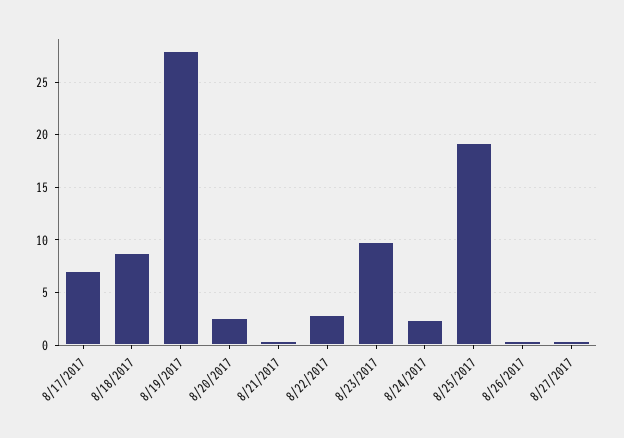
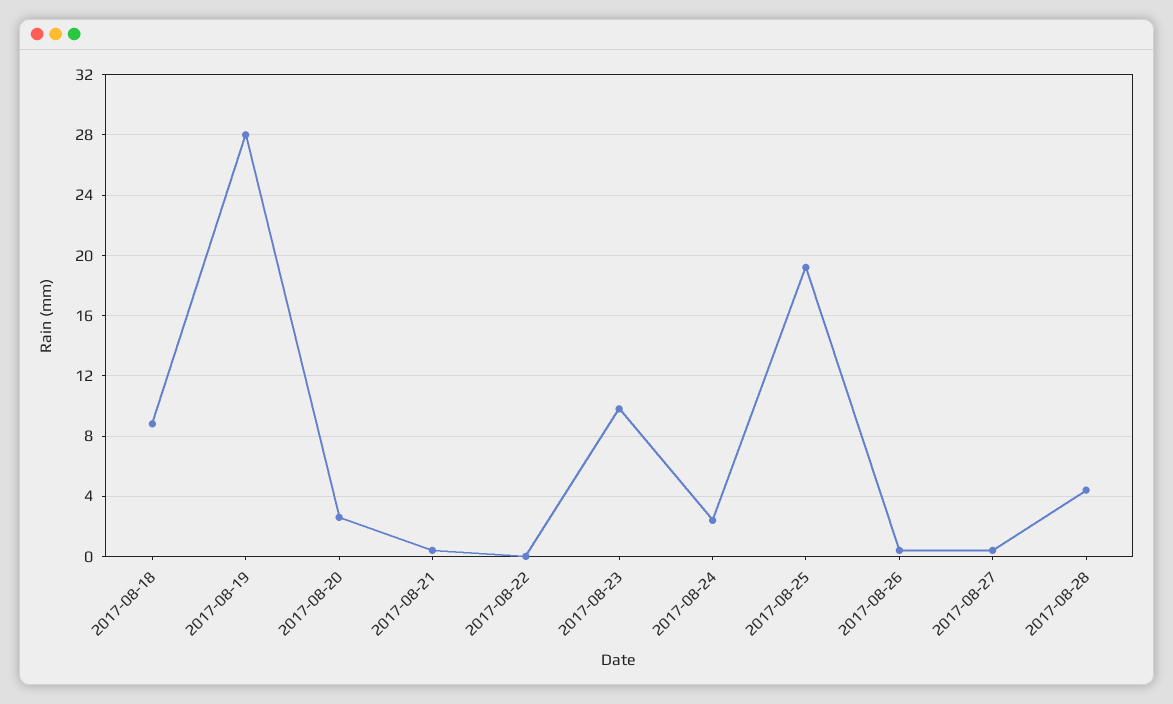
8/17/2017: 7 -> none
8/22/2017: 3 -> 0
2017-08-28: none -> 4.5

